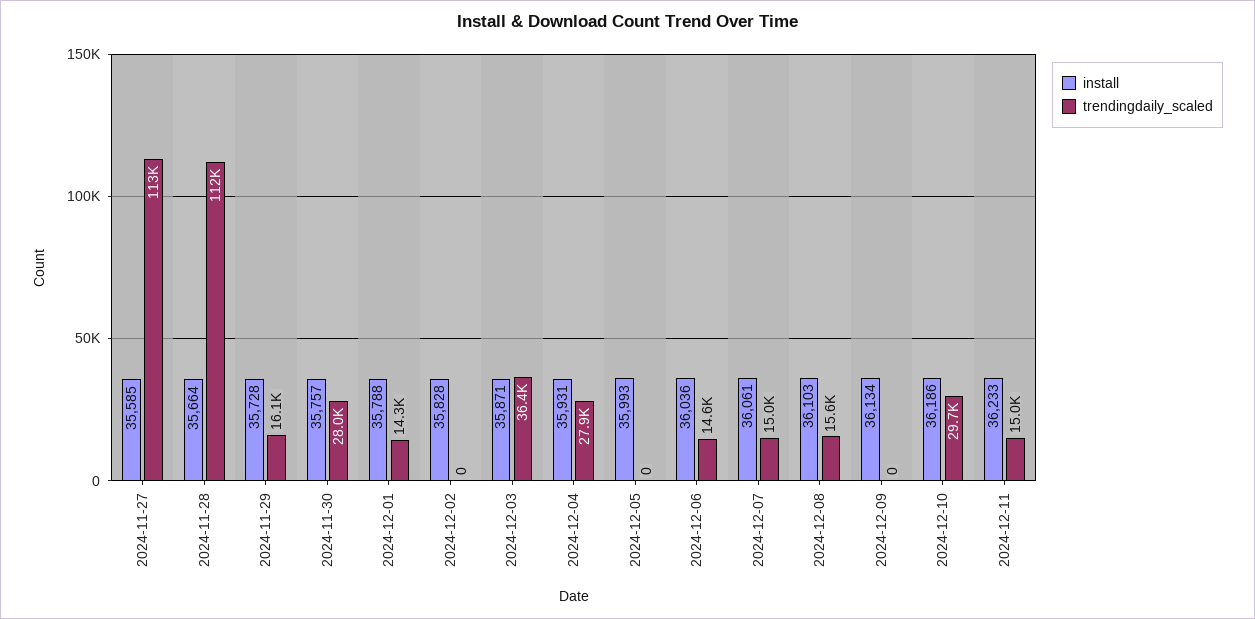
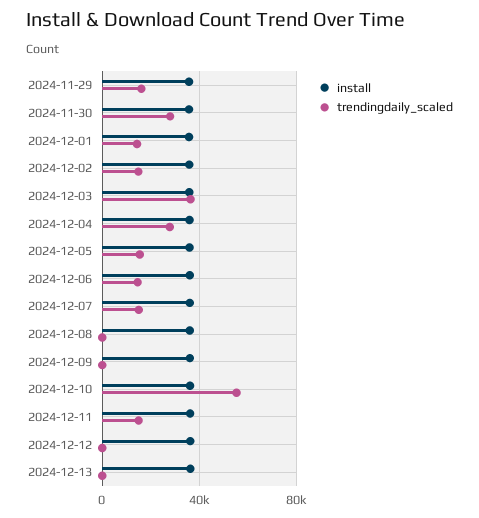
install, 2024-11-27: 35585 -> none
trendingdaily_scaled, 2024-11-27: 113000 -> none
install, 2024-11-28: 35664 -> none
trendingdaily_scaled, 2024-11-28: 112000 -> none
trendingdaily_scaled, 2024-12-02: 0 -> 15000
trendingdaily_scaled, 2024-12-05: 0 -> 15000
trendingdaily_scaled, 2024-12-08: 15600 -> 0
trendingdaily_scaled, 2024-12-10: 29700 -> 55000
install, 2024-12-12: none -> 35000
trendingdaily_scaled, 2024-12-12: none -> 0
install, 2024-12-13: none -> 35000
trendingdaily_scaled, 2024-12-13: none -> 0

